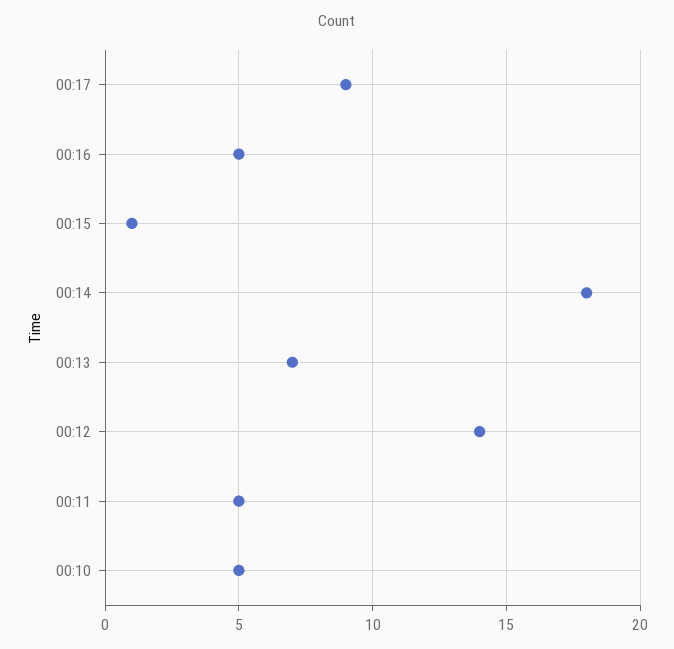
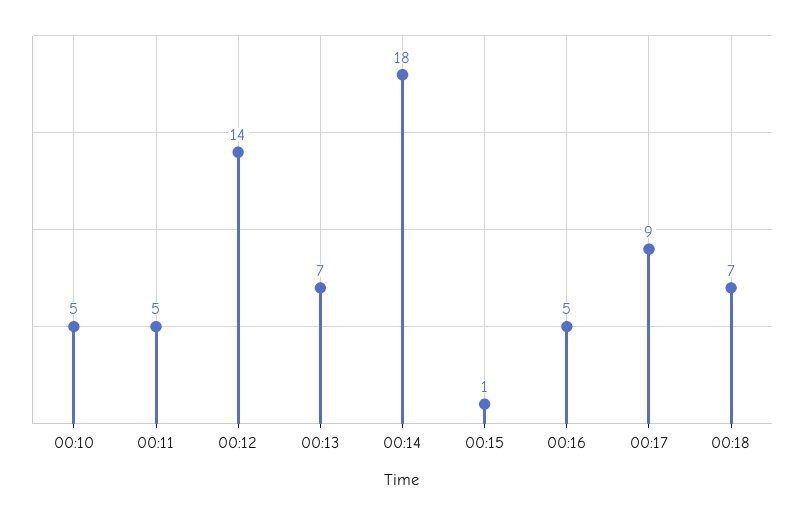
00:18: none -> 7

